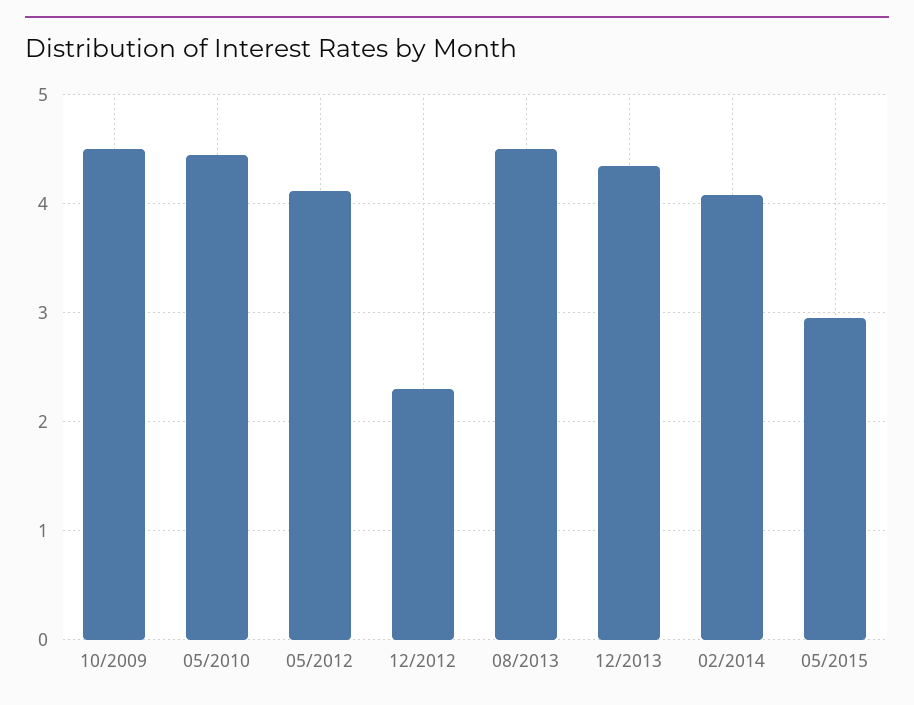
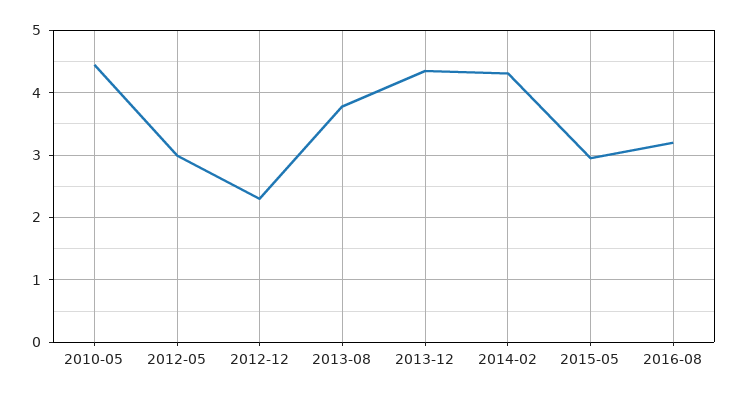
10/2009: 4.5 -> none
05/2012: 4.1 -> 3
08/2013: 4.5 -> 3.8
02/2014: 4.1 -> 4.3
2016-08: none -> 3.2

